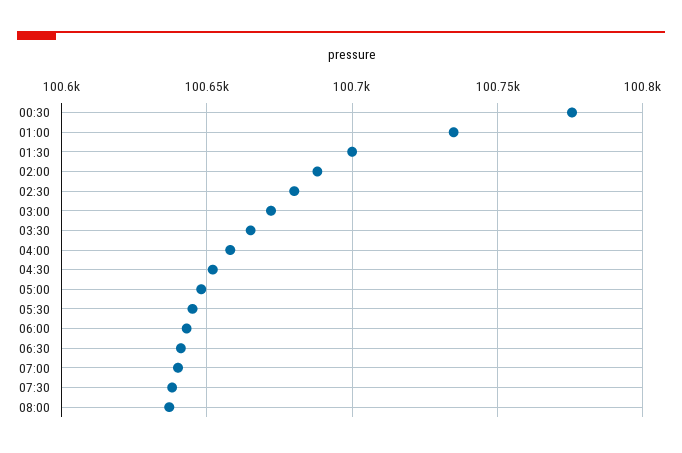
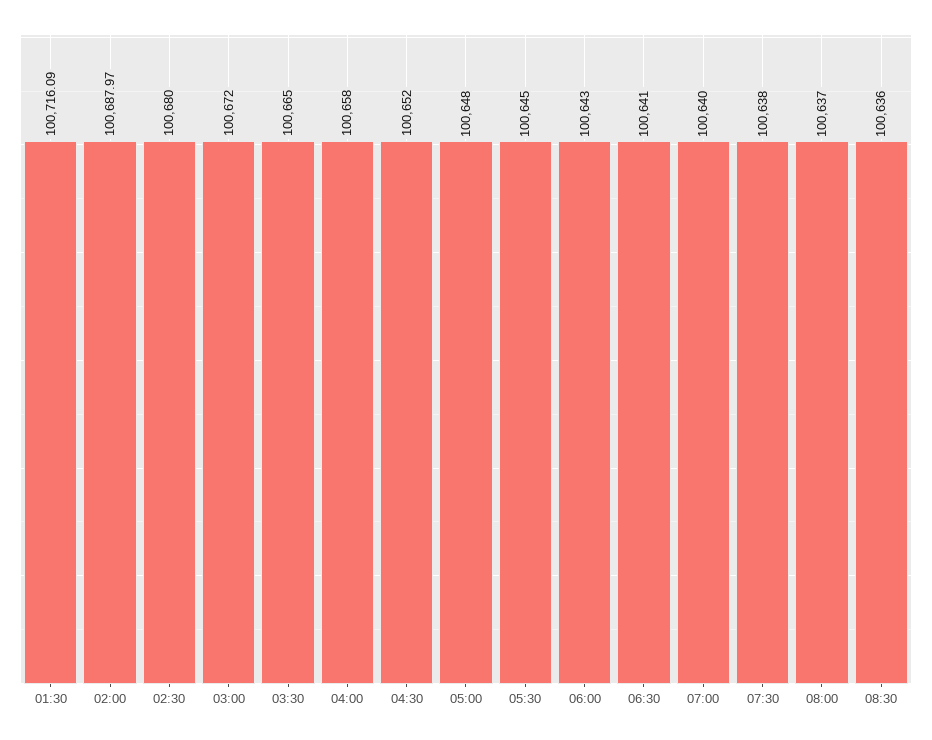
00:30: 100775 -> none
01:00: 100735 -> none
01:30: 100700 -> 100716.09
08:30: none -> 100636

